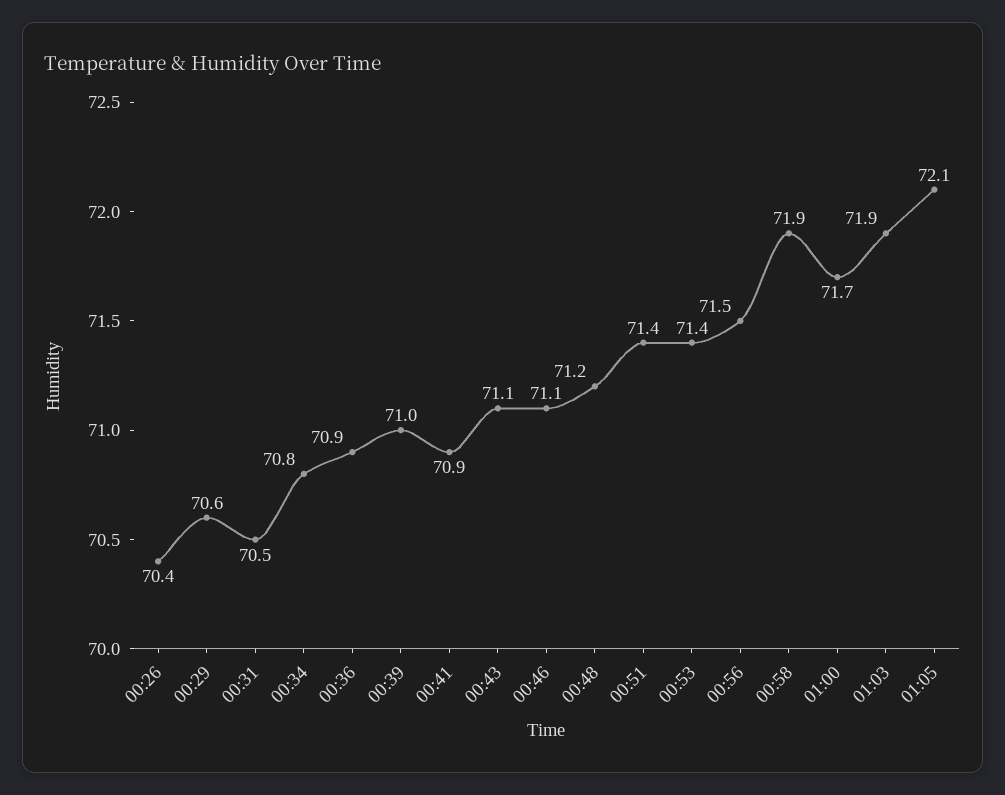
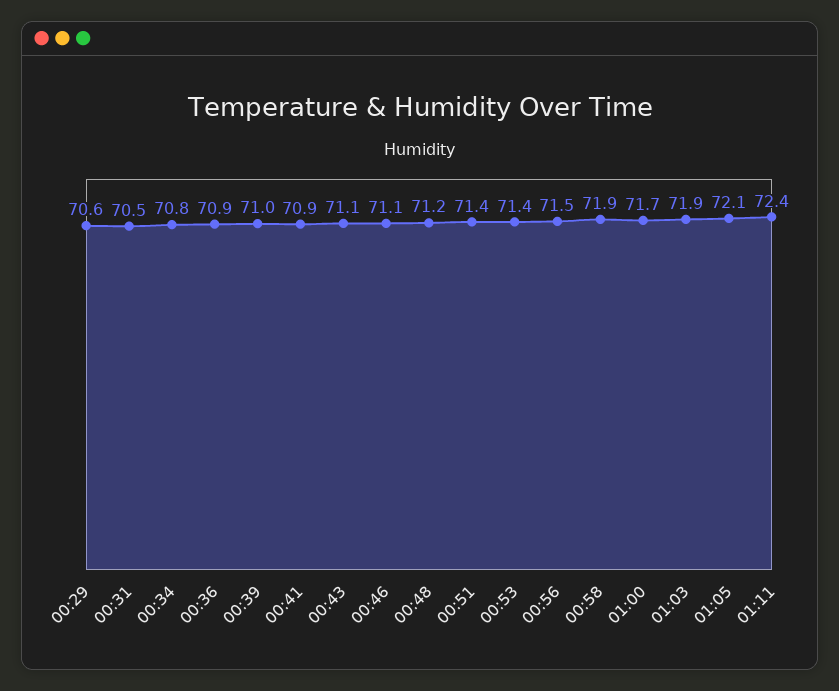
00:26: 70.4 -> none
01:11: none -> 72.4

